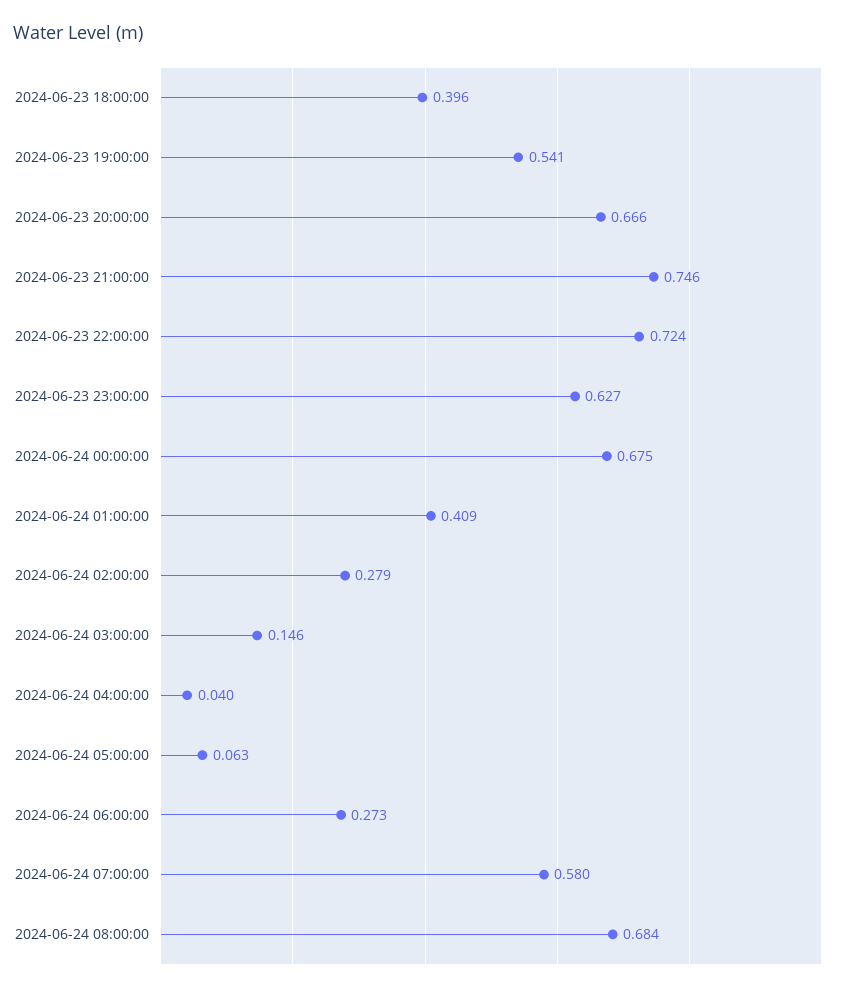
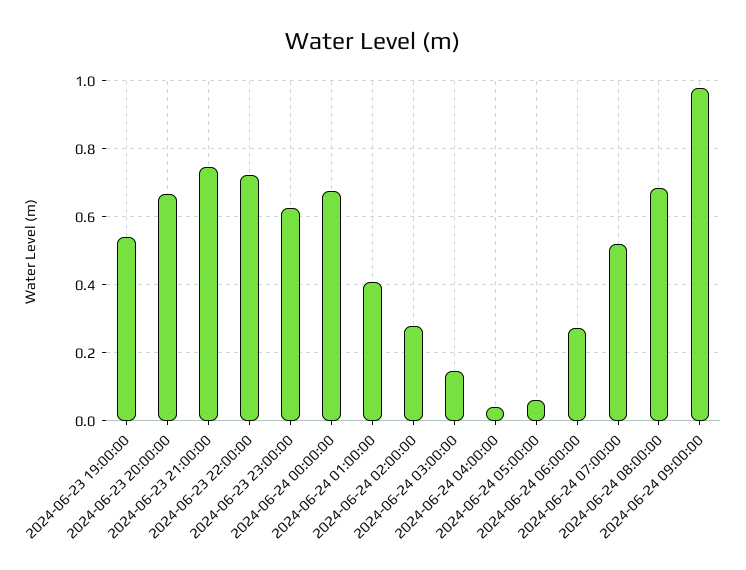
2024-06-23 18:00:00: 0.396 -> none
2024-06-24 07:00:00: 0.58 -> 0.52
2024-06-24 09:00:00: none -> 0.98

